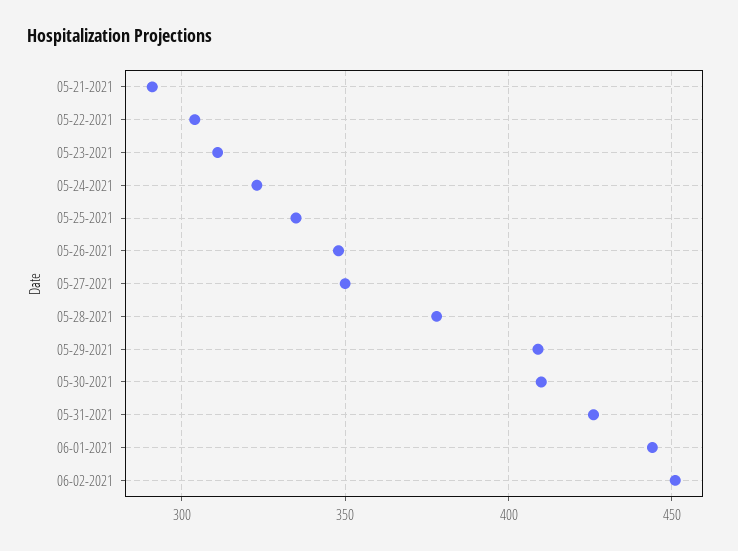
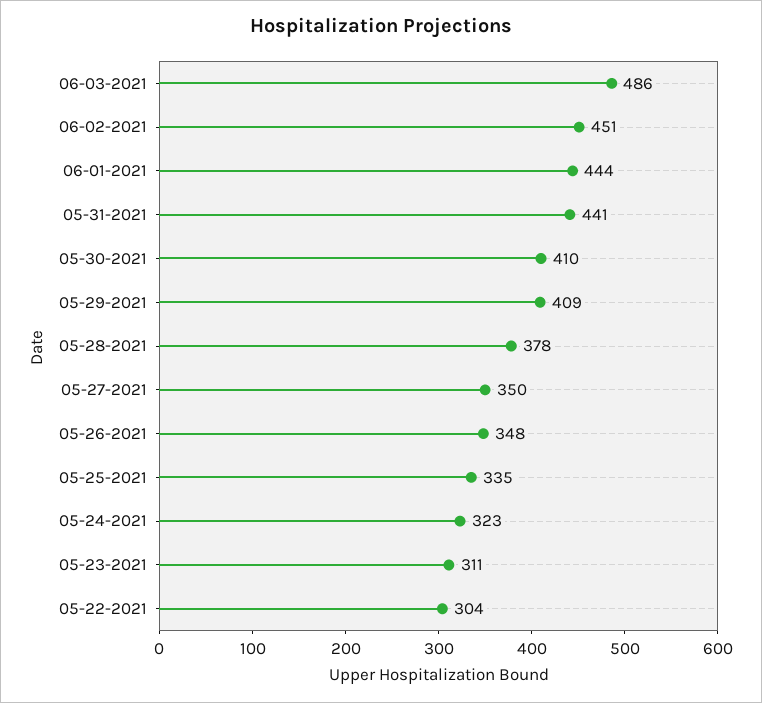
05-21-2021: 290 -> none
05-31-2021: 425 -> 441
06-03-2021: none -> 486

